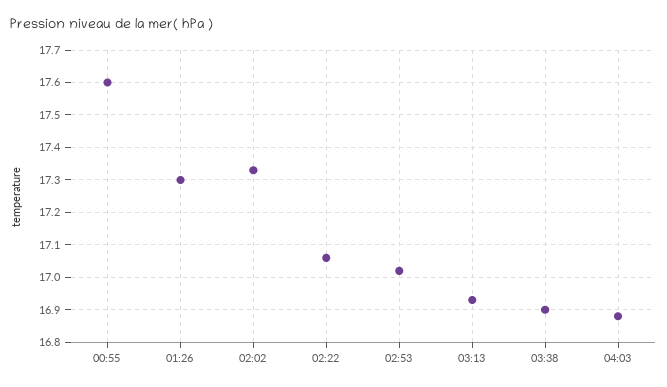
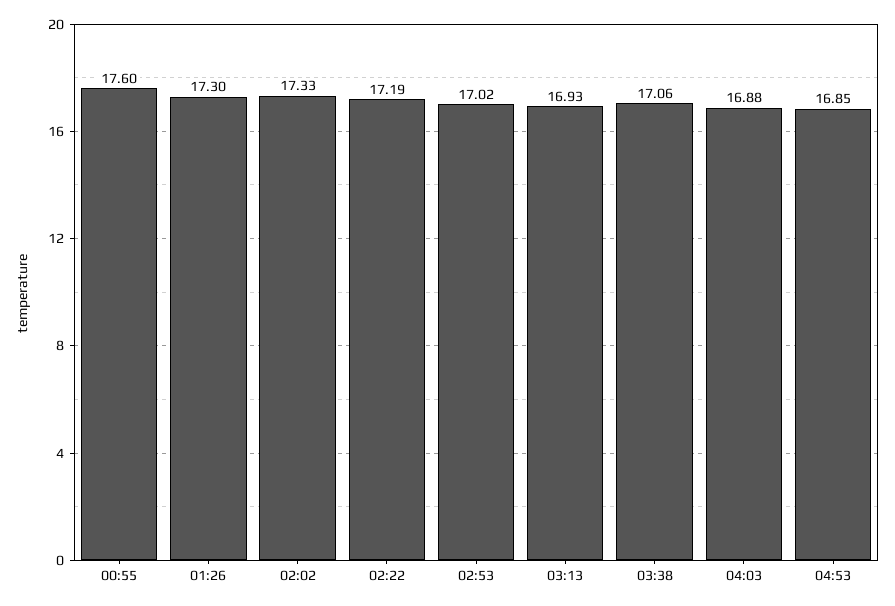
02:22: 17.05 -> 17.19
03:38: 16.9 -> 17.06
04:53: none -> 16.85

